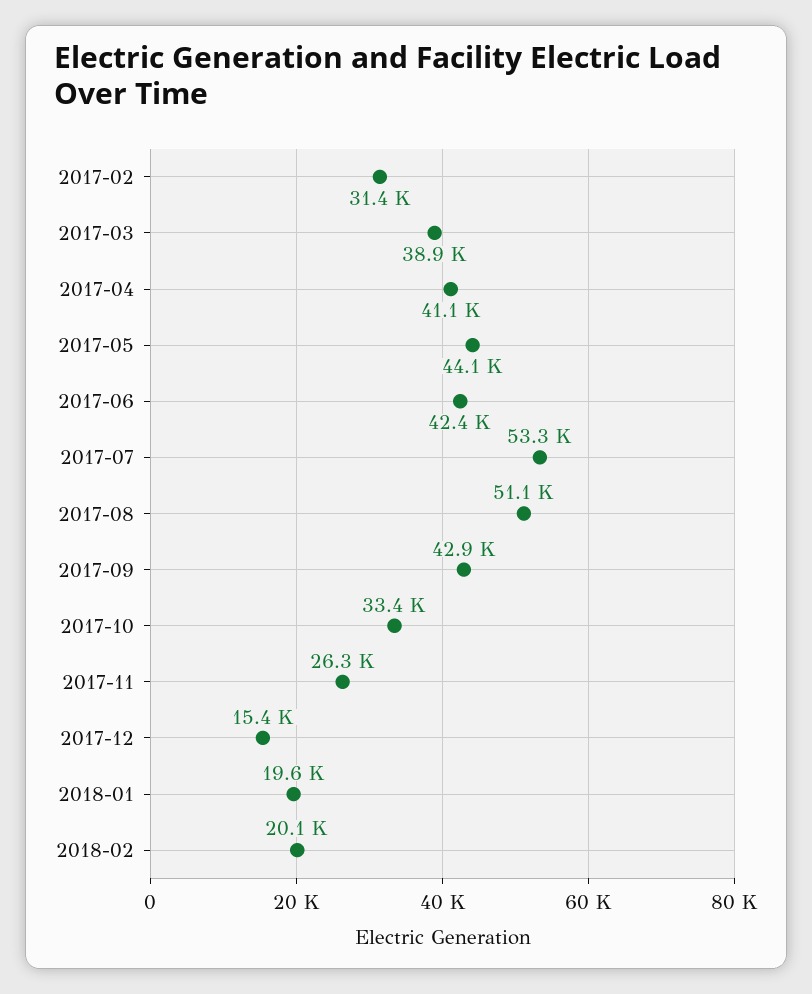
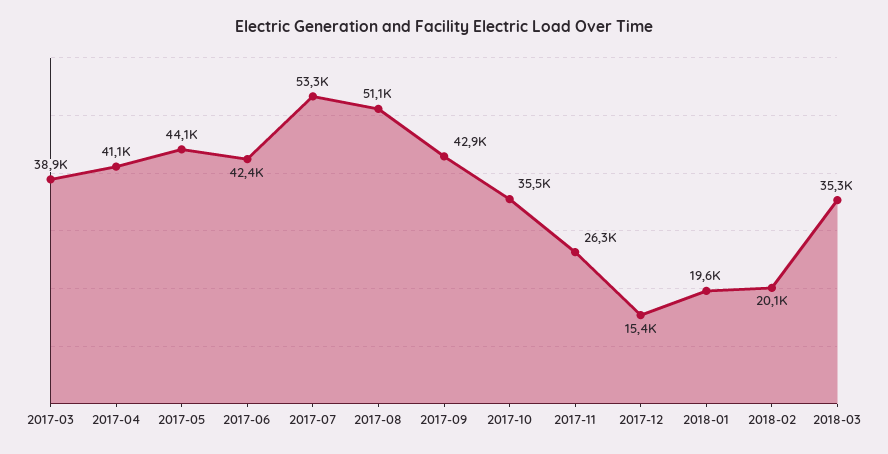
2017-02: 31400 -> none
2017-10: 33400 -> 35500
2018-03: none -> 35300

